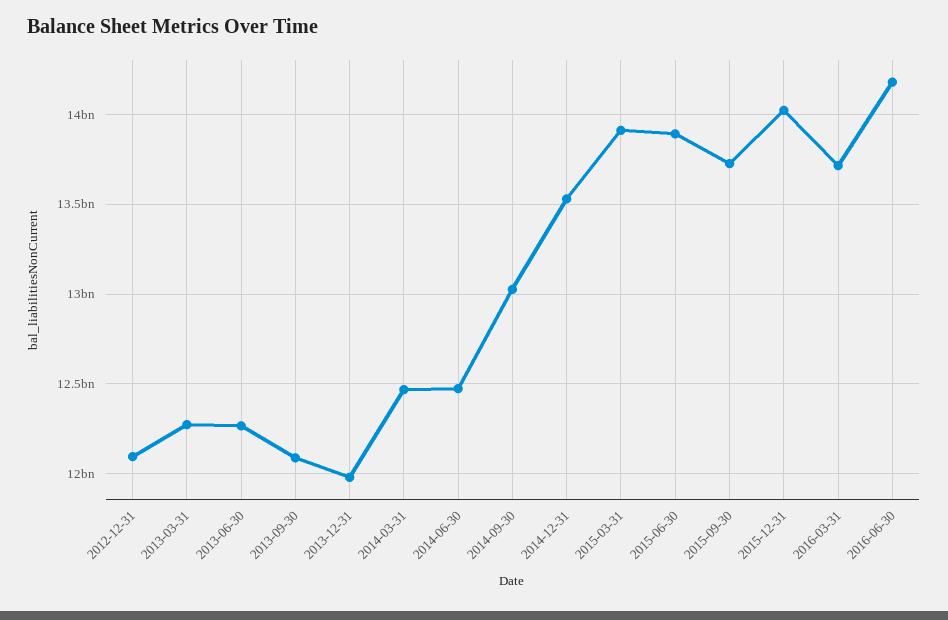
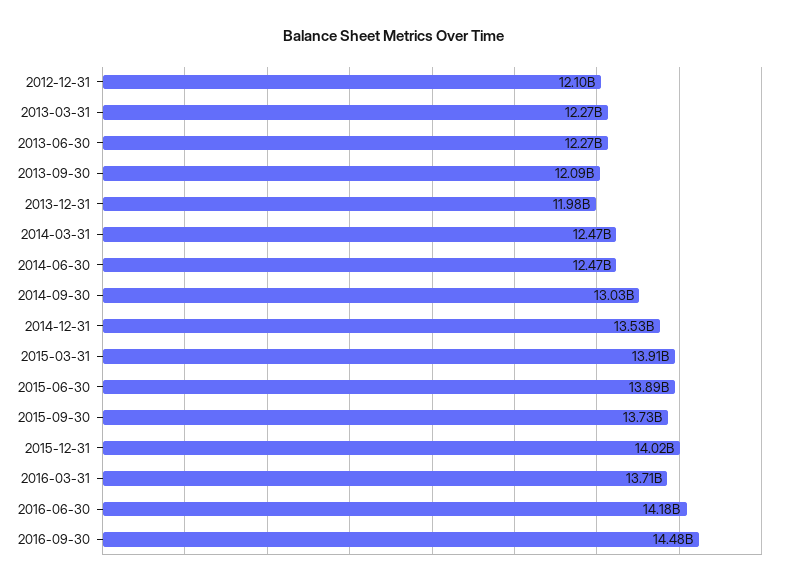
2016-09-30: none -> 14480000000

